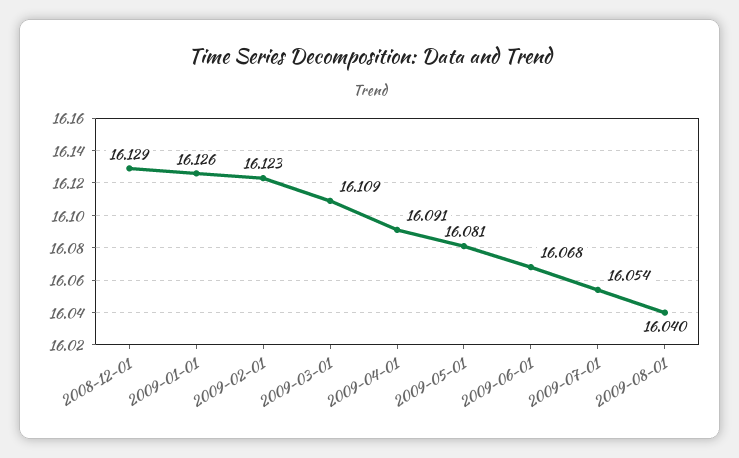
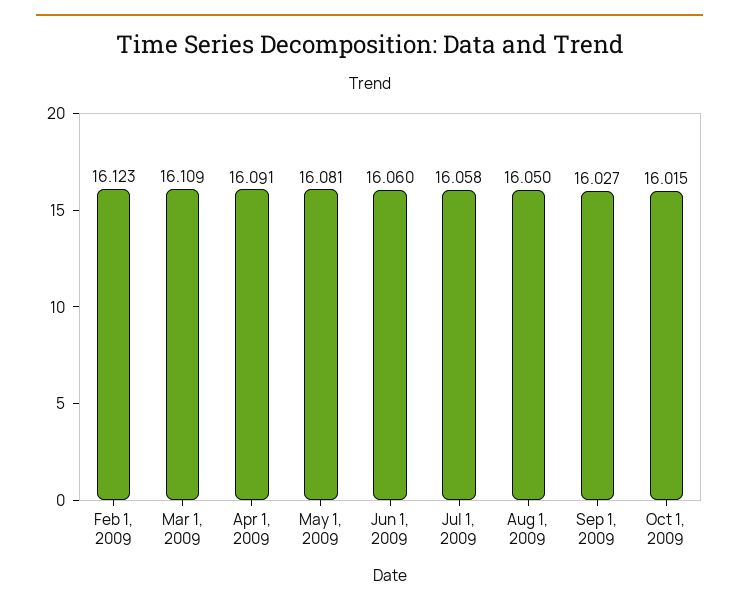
2008-12-01: 16.129 -> none
2009-01-01: 16.126 -> none
2009-06-01: 16.068 -> 16.06
2009-07-01: 16.054 -> 16.058
2009-08-01: 16.04 -> 16.05
Sep 1, 2009: none -> 16.027
Oct 1, 2009: none -> 16.015

